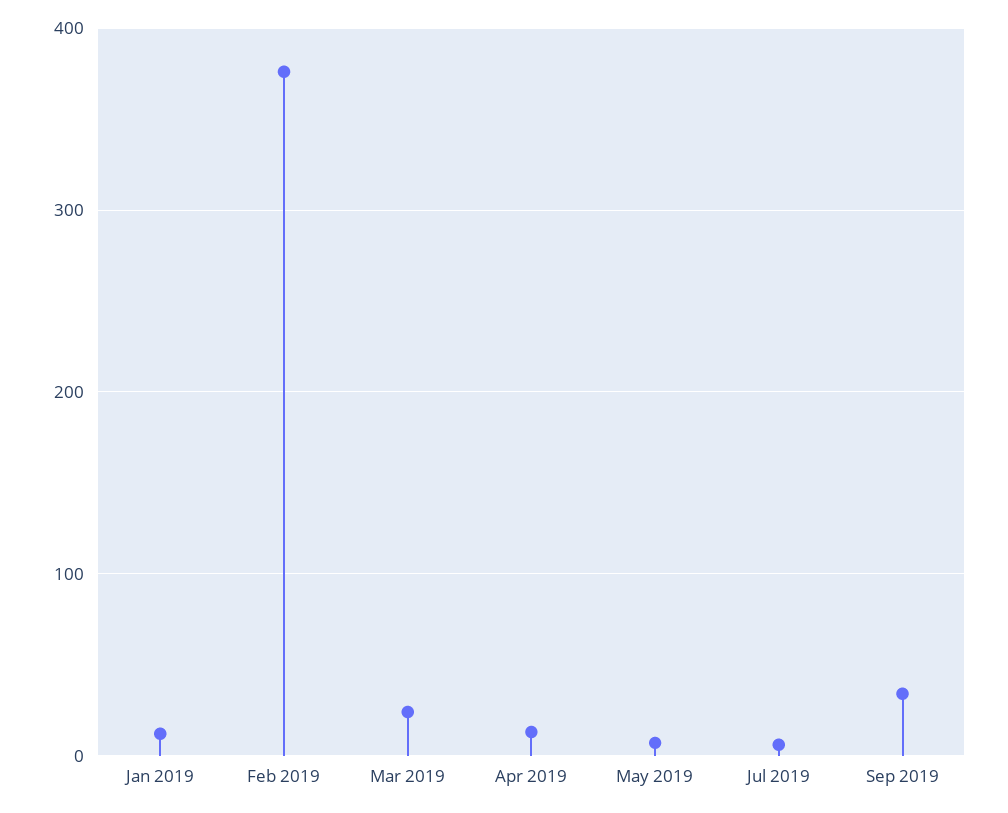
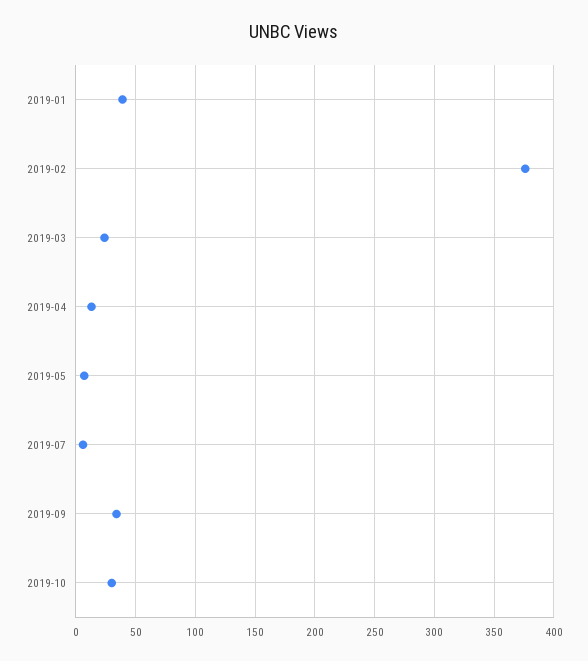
Jan 2019: 10 -> 40
2019-10: none -> 30

